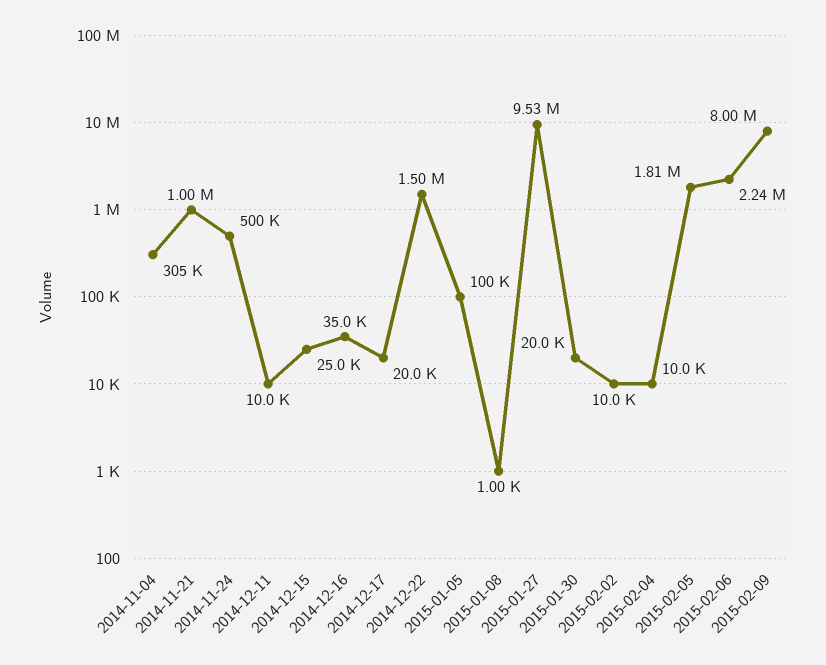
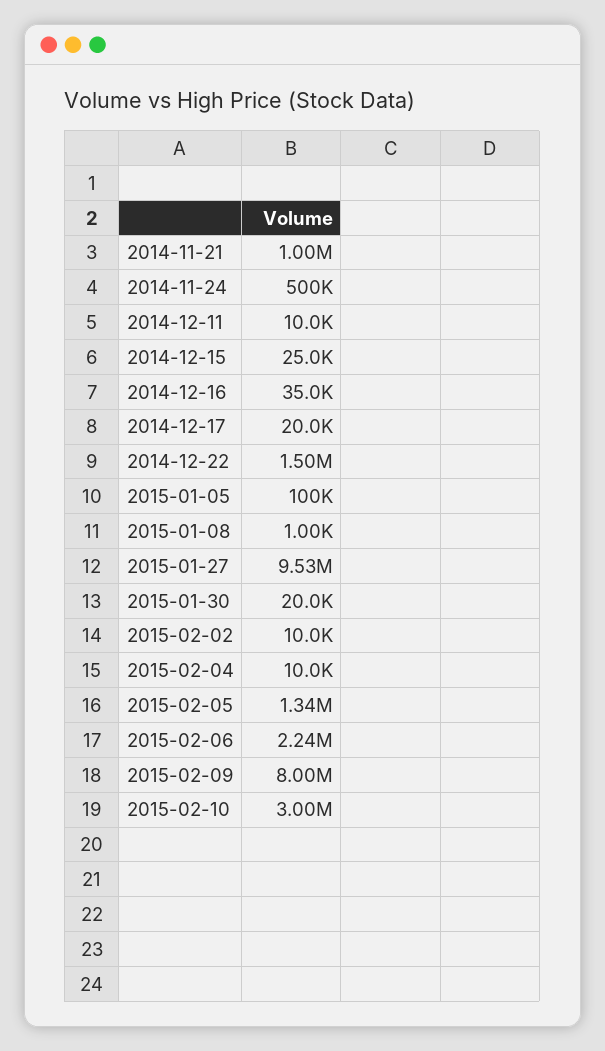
2014-11-04: 305000 -> none
2015-02-05: 1810000 -> 1340000
2015-02-10: none -> 3000000

